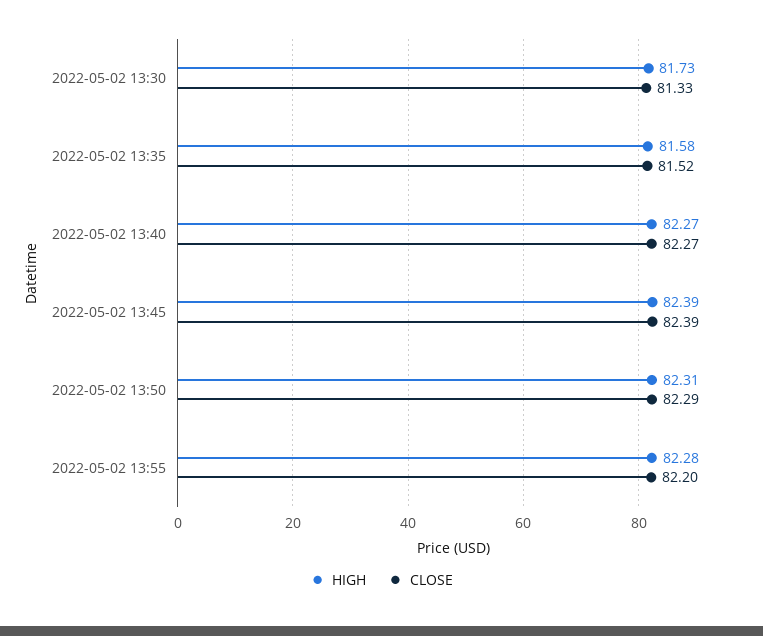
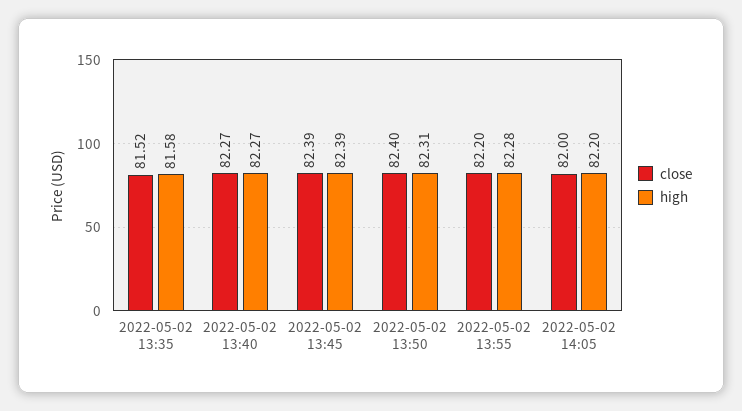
HIGH, 2022-05-02 13:30: 81.73 -> none
CLOSE, 2022-05-02 13:30: 81.33 -> none
CLOSE, 2022-05-02 13:50: 82.29 -> 82.4
CLOSE, 2022-05-02 14:05: none -> 82
HIGH, 2022-05-02 14:05: none -> 82.2

